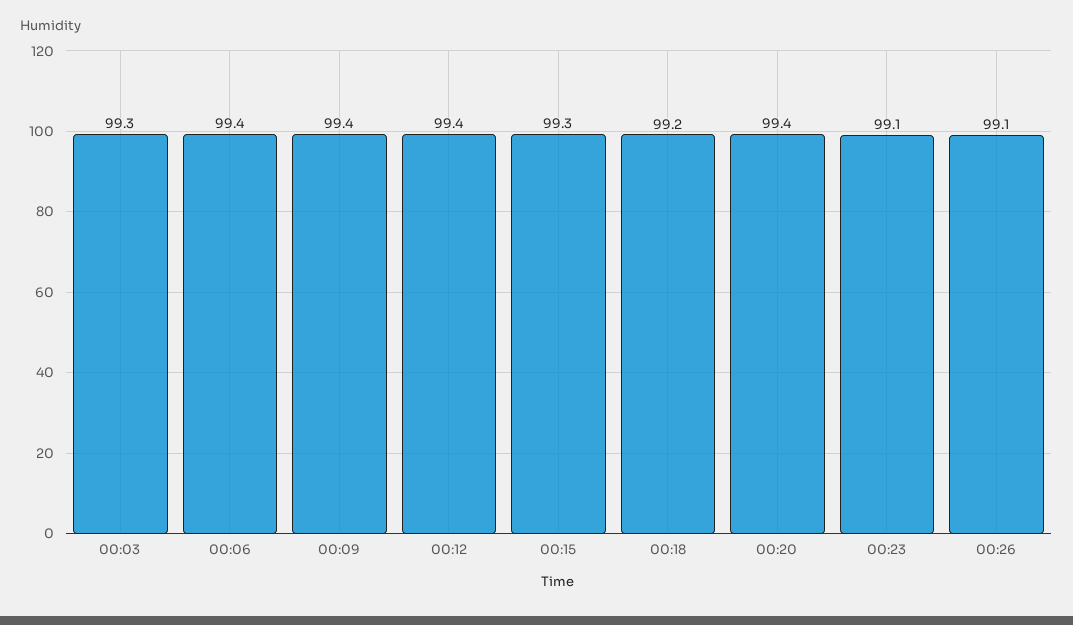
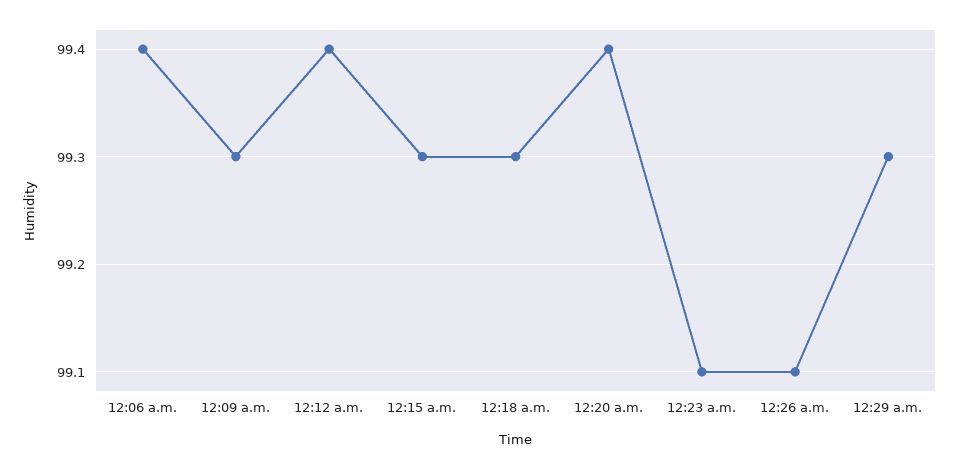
00:03: 99.3 -> none
00:09: 99.4 -> 99.3
00:18: 99.2 -> 99.3
12:29 a.m.: none -> 99.3

